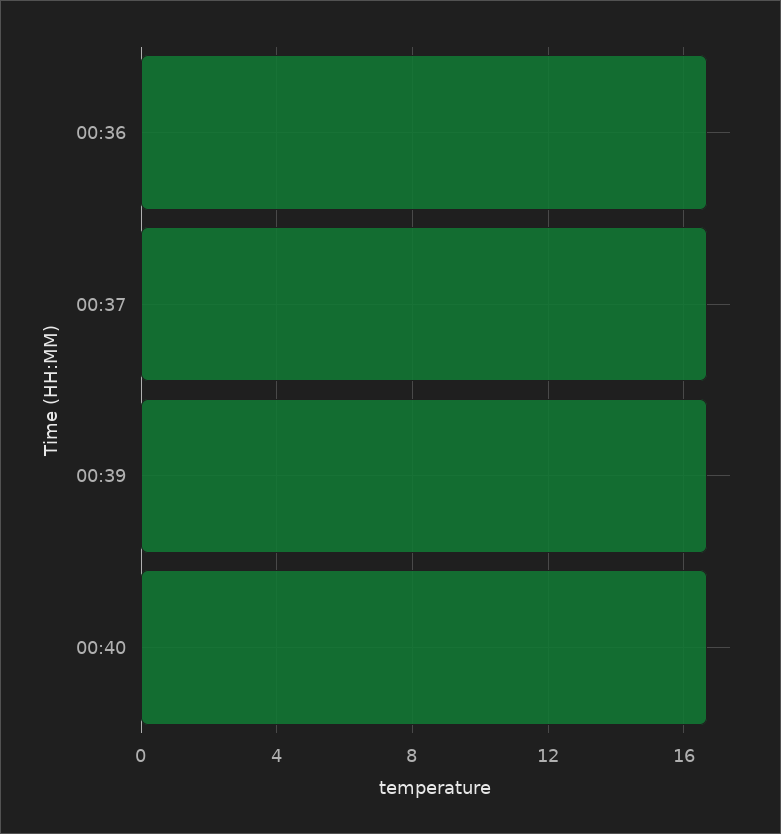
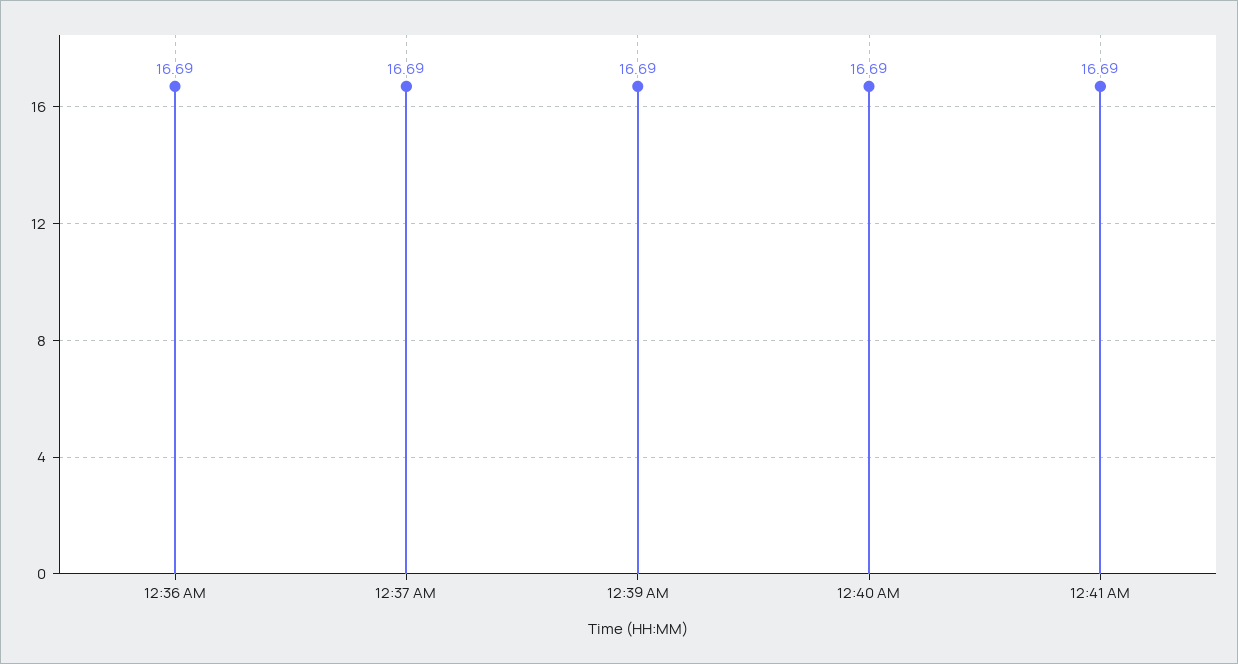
12:41 AM: none -> 16.69

